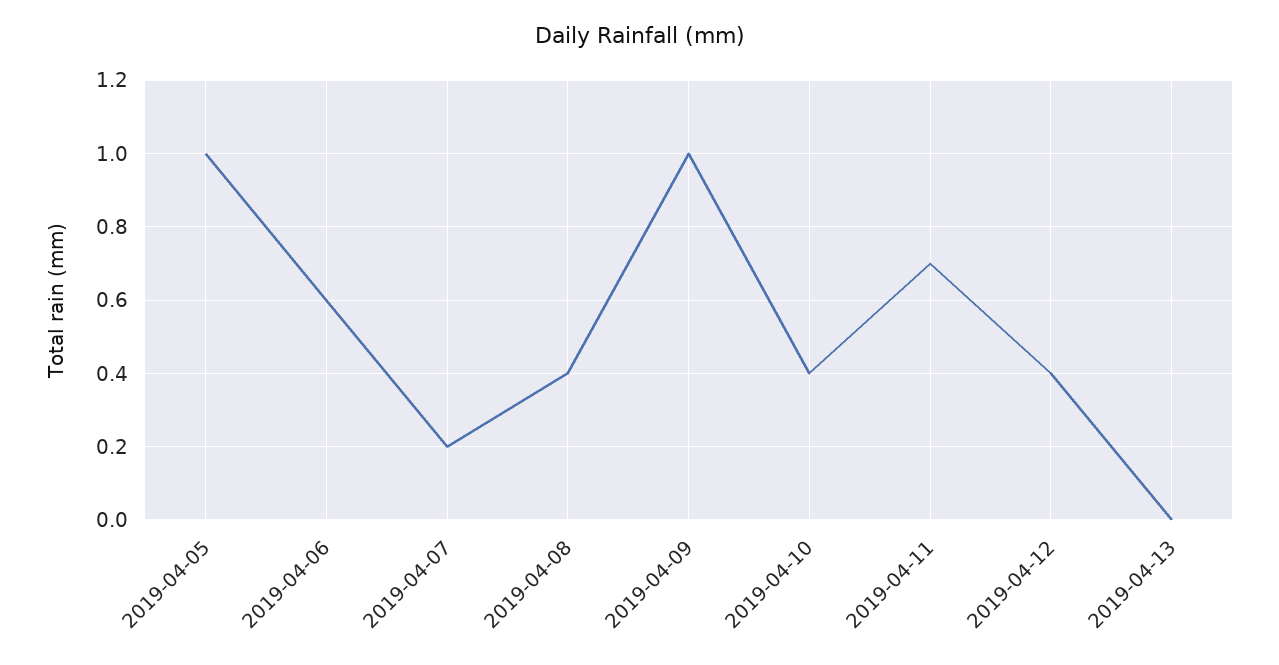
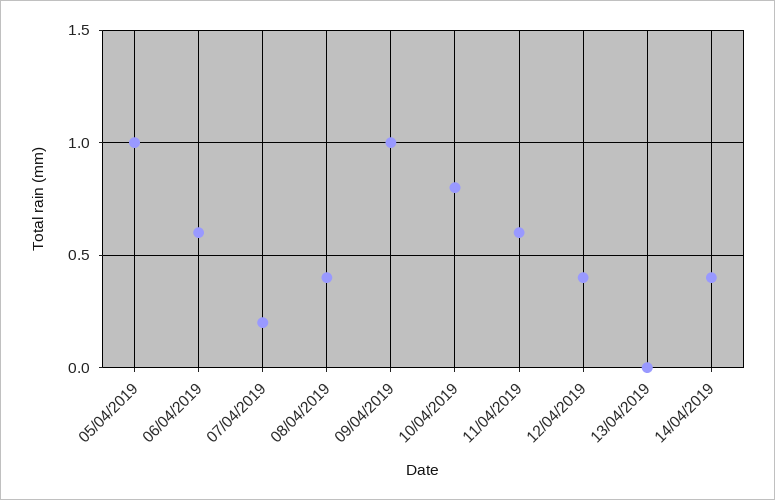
2019-04-10: 0.4 -> 0.8
2019-04-11: 0.7 -> 0.6
14/04/2019: none -> 0.4

